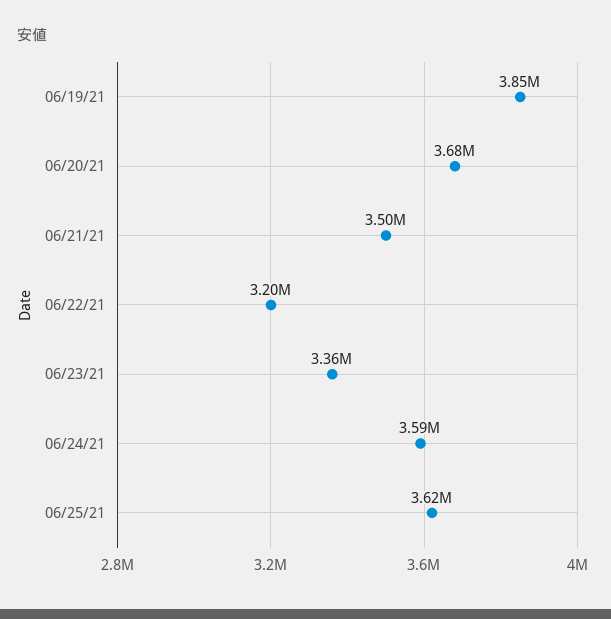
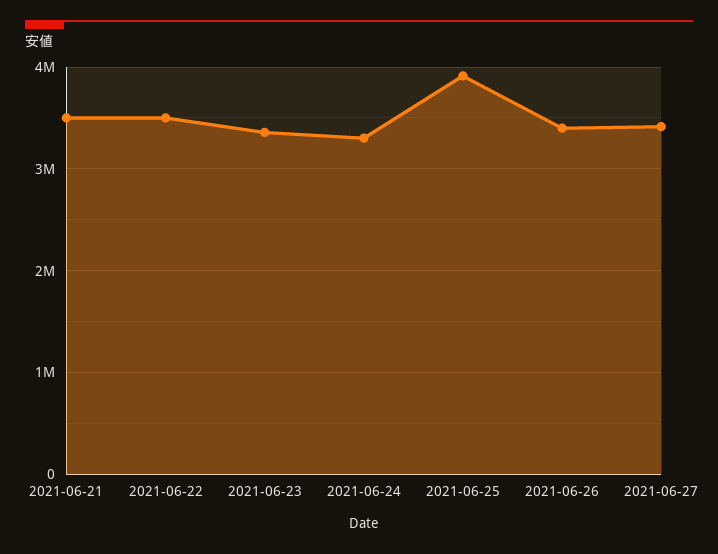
06/19/21: 3850000 -> none
06/20/21: 3680000 -> none
06/22/21: 3200000 -> 3500000
06/24/21: 3590000 -> 3300000
06/25/21: 3620000 -> 3900000
2021-06-26: none -> 3400000
2021-06-27: none -> 3400000

